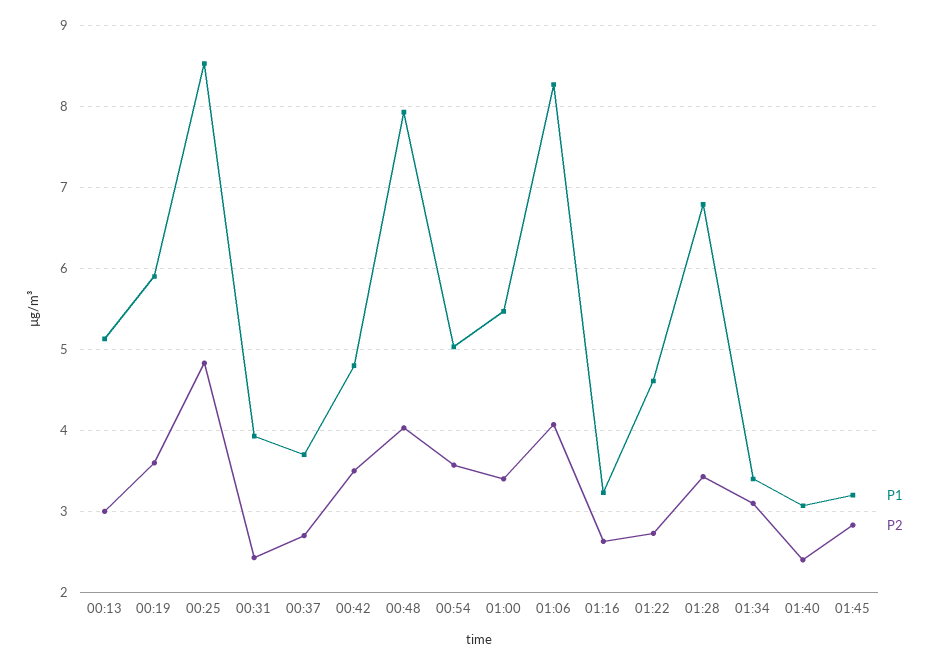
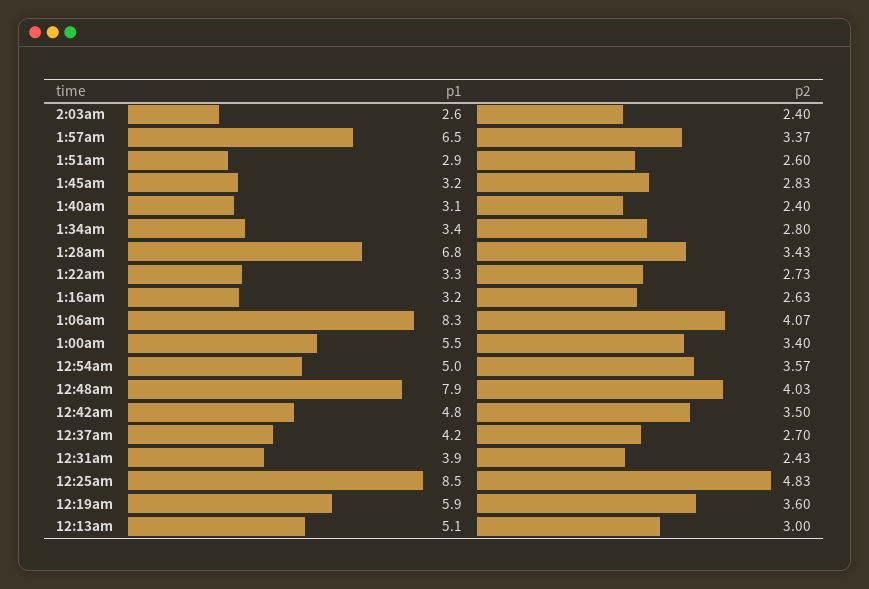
P1, 00:37: 3.7 -> 4.2
P1, 01:22: 4.6 -> 3.3
P2, 01:34: 3.1 -> 2.8
P1, 2:03am: none -> 2.6
P2, 2:03am: none -> 2.4
P1, 1:57am: none -> 6.5
P2, 1:57am: none -> 3.37
P1, 1:51am: none -> 2.9
P2, 1:51am: none -> 2.6

